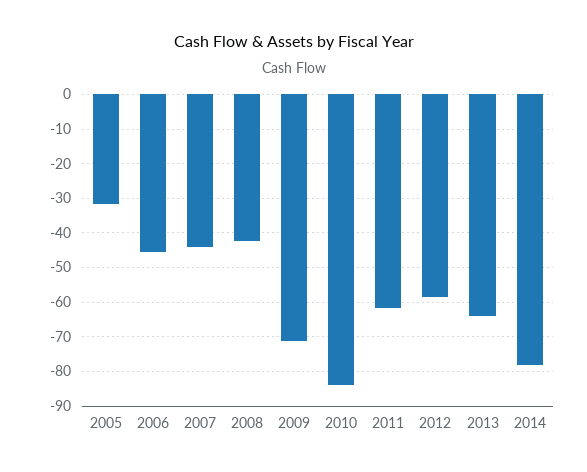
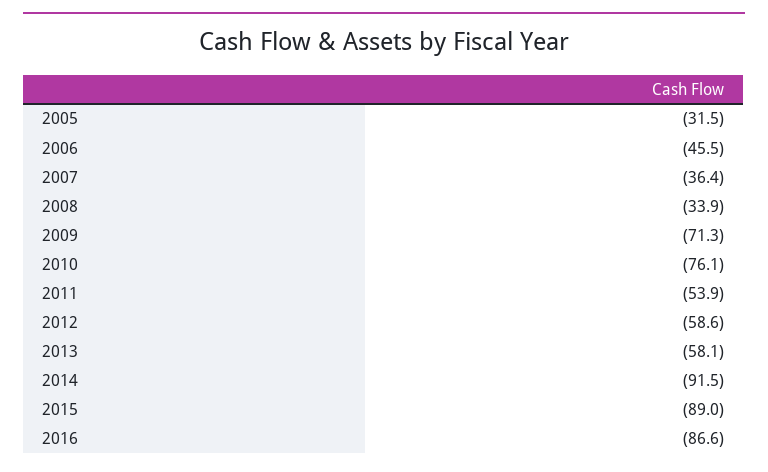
2007: -44 -> -36.4
2008: -42 -> -33.9
2010: -84 -> -76.1
2011: -62 -> -53.9
2013: -64 -> -58.1
2014: -78 -> -91.5
2015: none -> -89
2016: none -> -86.6

